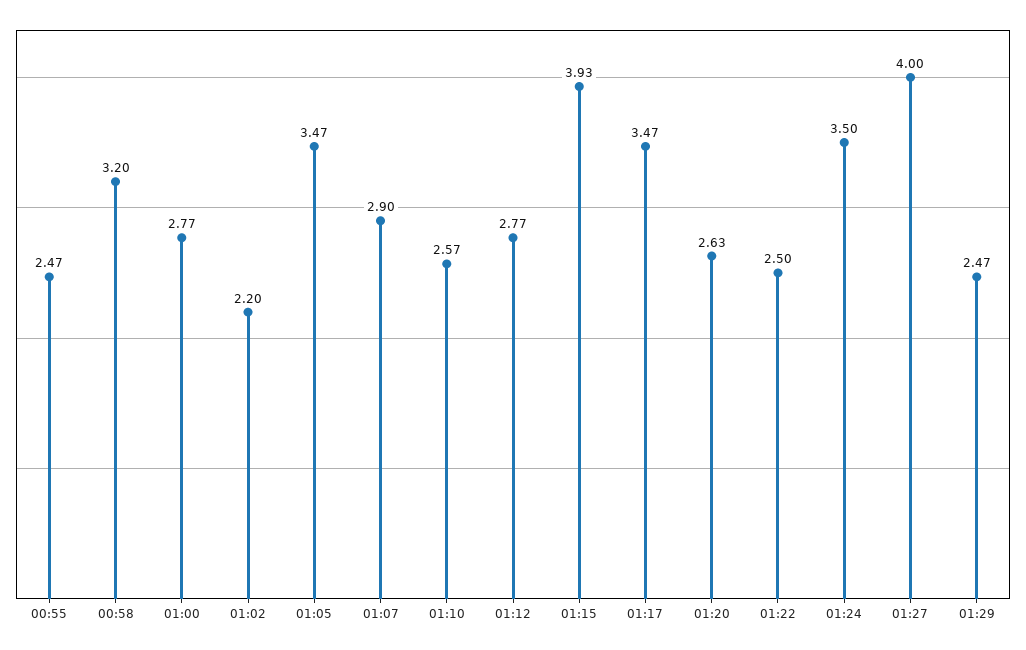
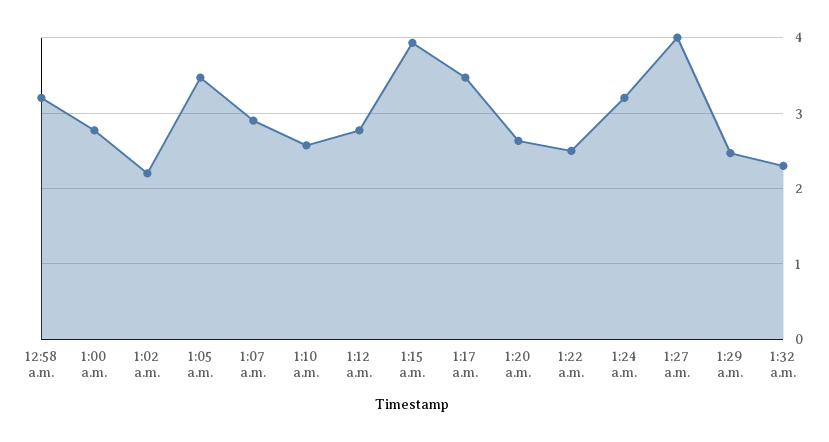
00:55: 2.47 -> none
01:24: 3.5 -> 3.2
1:32 a.m.: none -> 2.3

